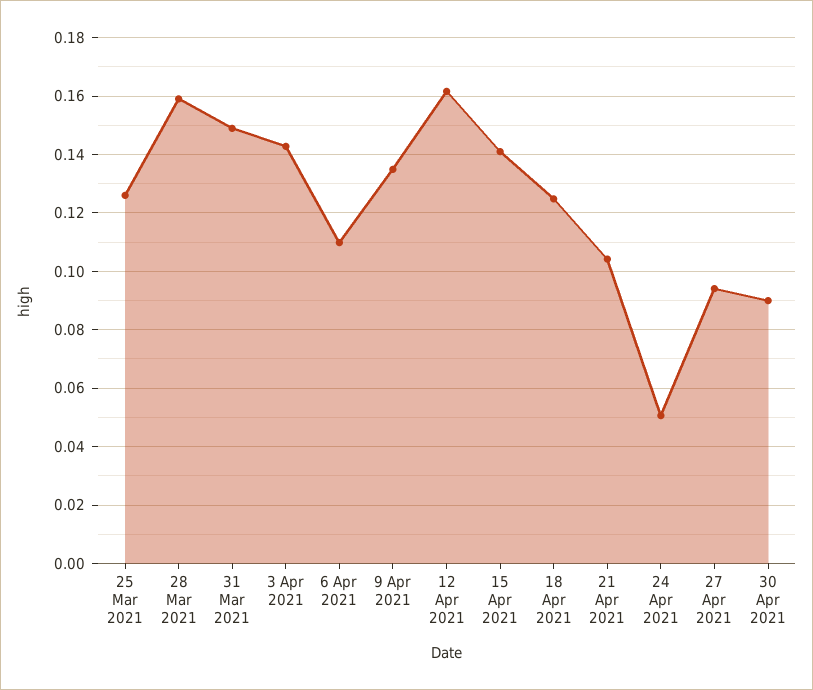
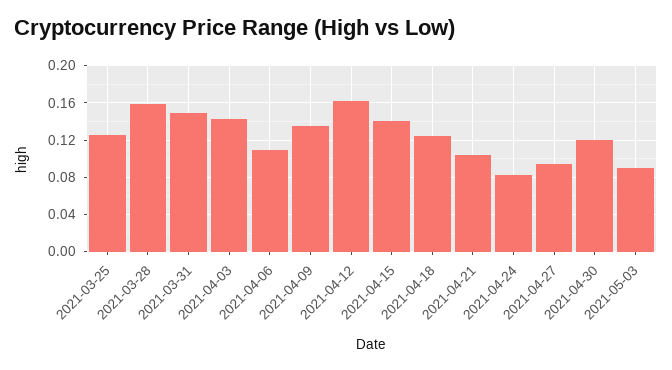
24 Apr 2021: 0.05 -> 0.08
30 Apr 2021: 0.09 -> 0.12
2021-05-03: none -> 0.09

